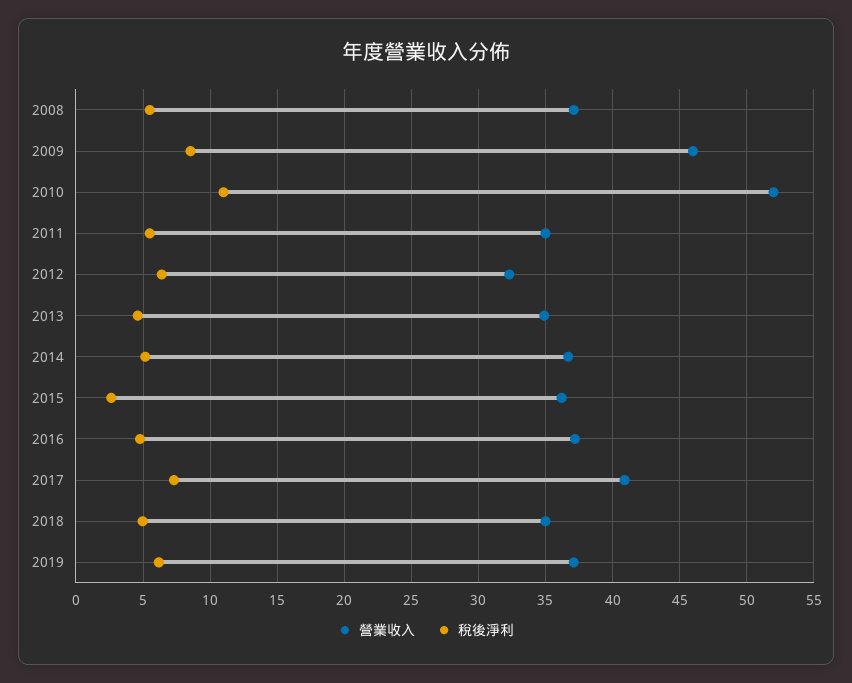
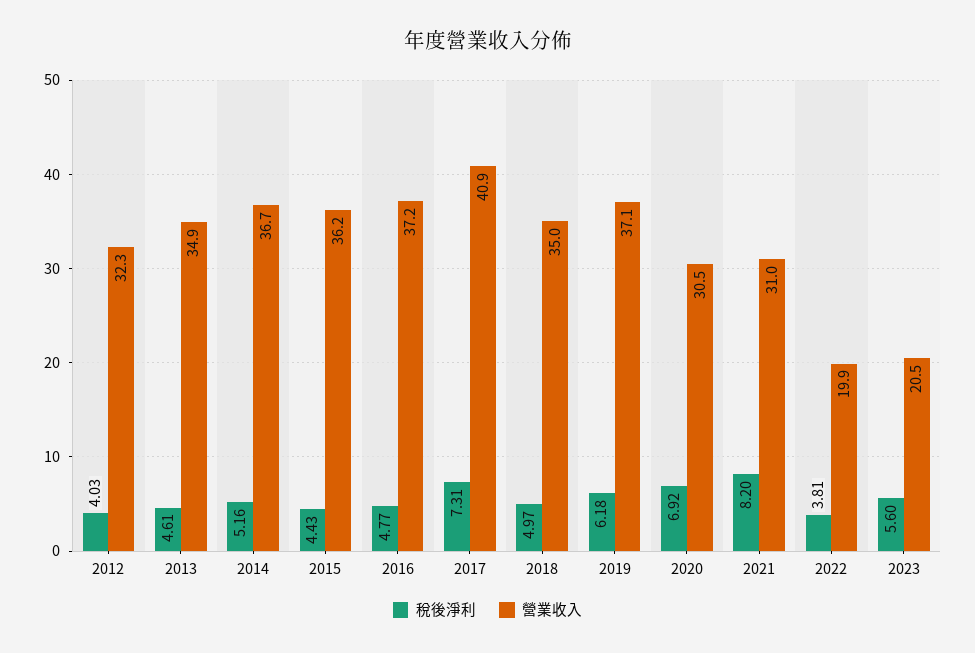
營業收入, 2008: 37 -> none
稅後淨利, 2008: 5.5 -> none
營業收入, 2009: 46 -> none
稅後淨利, 2009: 8.5 -> none
營業收入, 2010: 52 -> none
稅後淨利, 2010: 11 -> none
營業收入, 2011: 35 -> none
稅後淨利, 2011: 5.5 -> none
稅後淨利, 2012: 6.5 -> 4.03
稅後淨利, 2015: 2.5 -> 4.43
稅後淨利, 2020: none -> 6.92
營業收入, 2020: none -> 30.5
稅後淨利, 2021: none -> 8.2
營業收入, 2021: none -> 31
稅後淨利, 2022: none -> 3.81
營業收入, 2022: none -> 19.9
稅後淨利, 2023: none -> 5.6
營業收入, 2023: none -> 20.5

